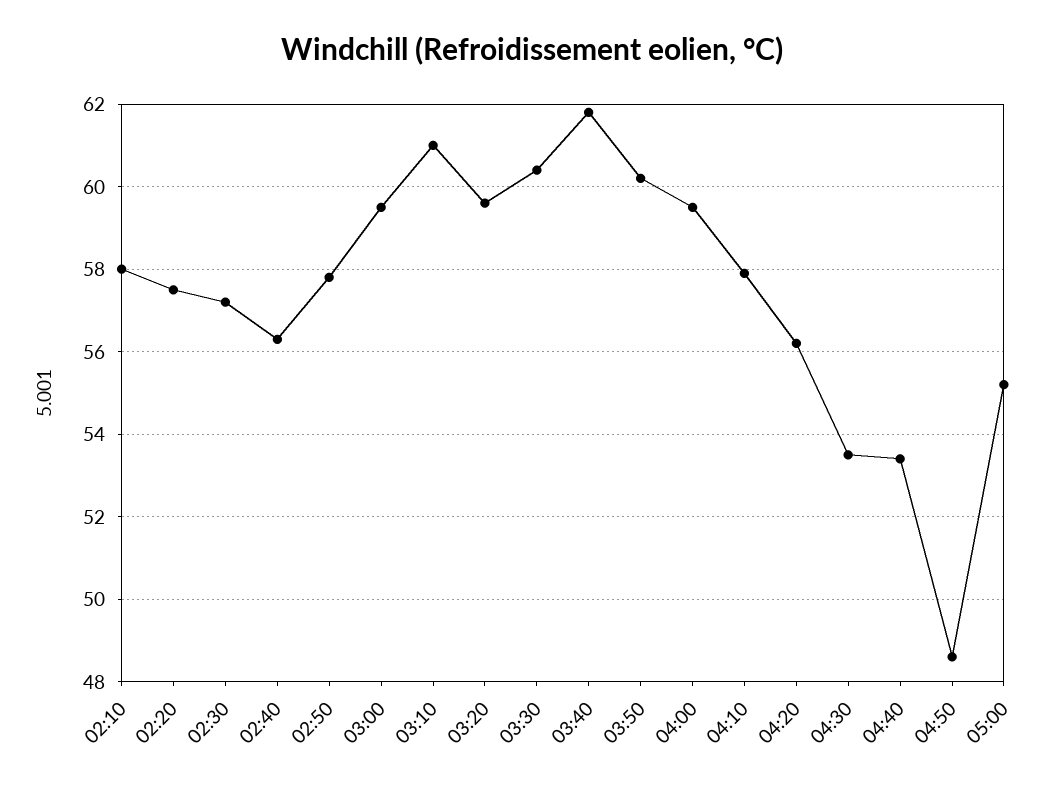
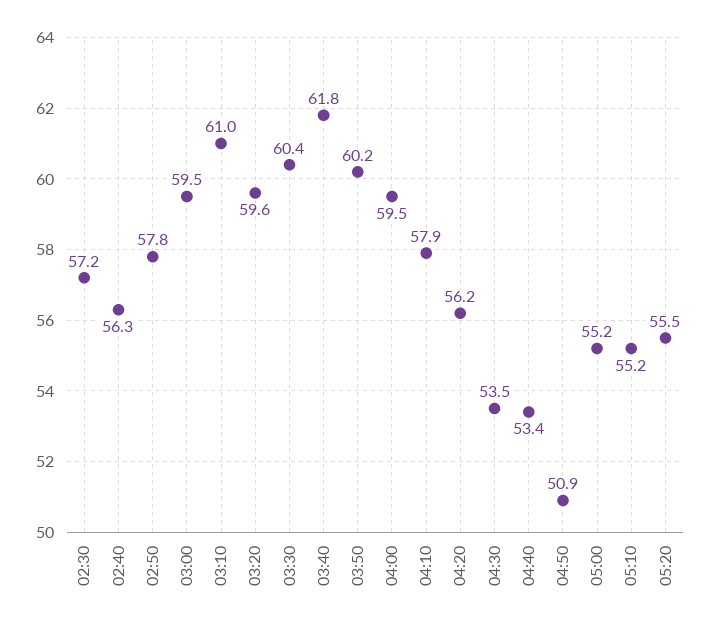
02:10: 58 -> none
02:20: 57.5 -> none
04:50: 48.5 -> 50.9
05:10: none -> 55.2
05:20: none -> 55.5

